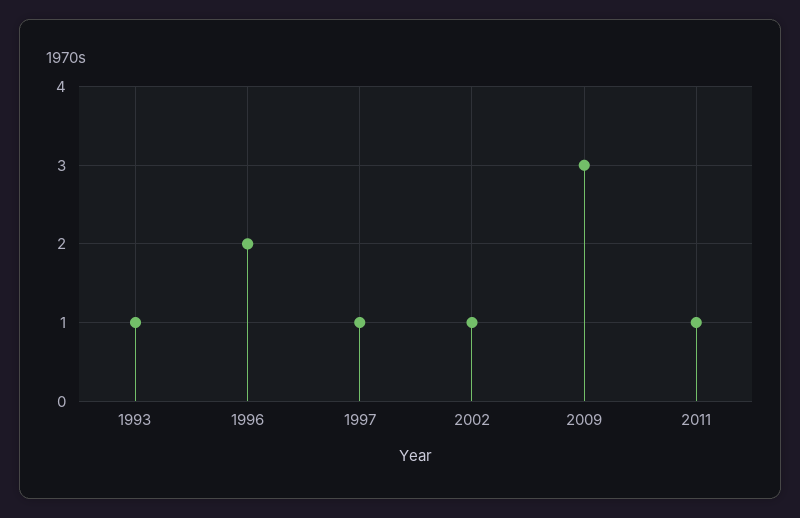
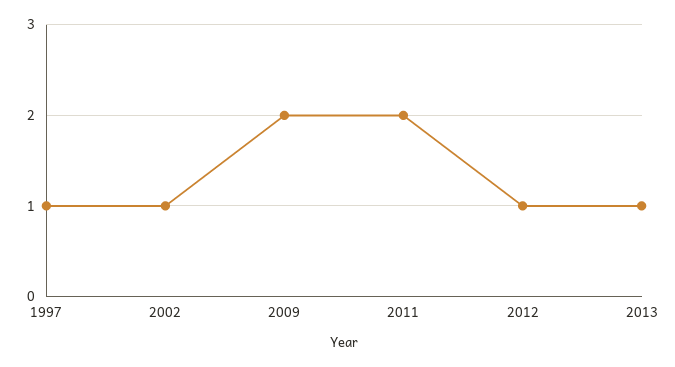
1993: 1 -> none
1996: 2 -> none
2009: 3 -> 2
2011: 1 -> 2
2012: none -> 1
2013: none -> 1

